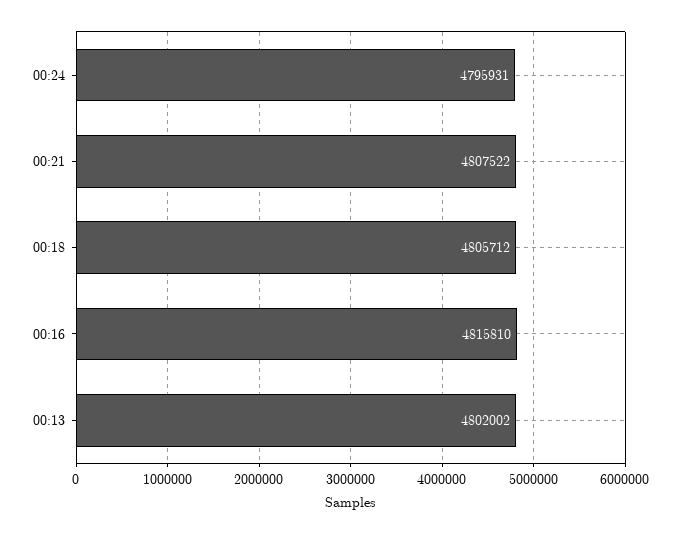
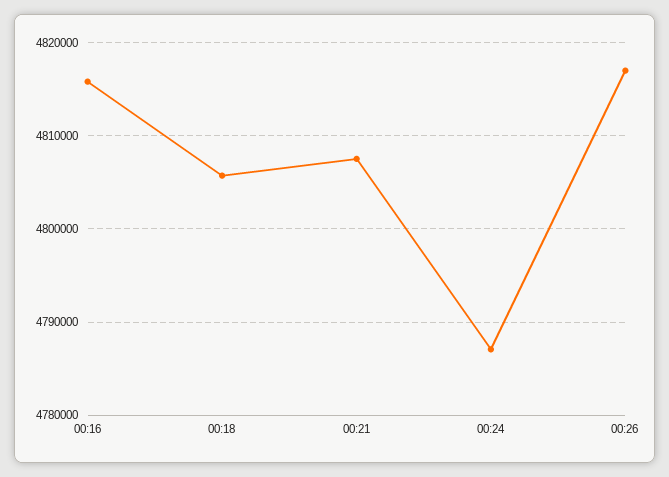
00:24: 4795931 -> 4787000
00:13: 4802002 -> none
00:26: none -> 4817000

